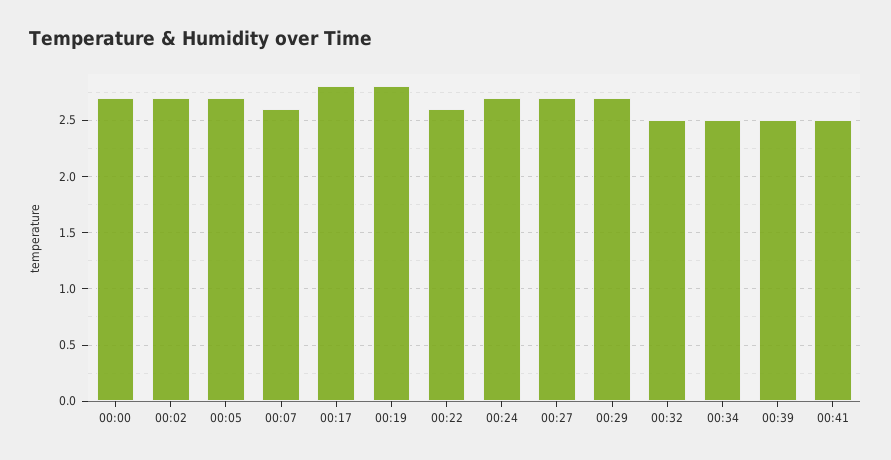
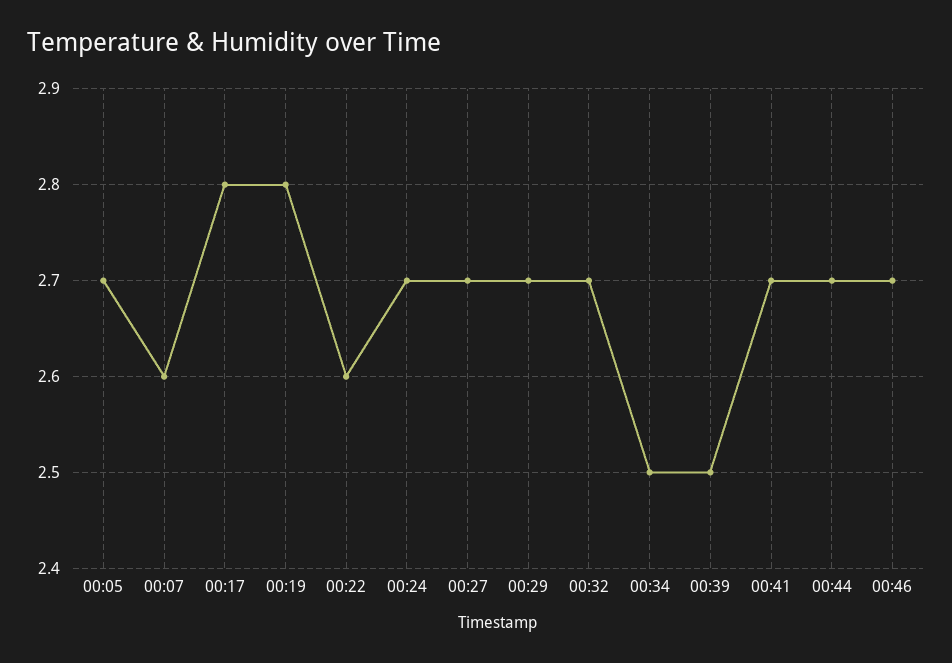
00:00: 2.7 -> none
00:02: 2.7 -> none
00:32: 2.5 -> 2.7
00:41: 2.5 -> 2.7
00:44: none -> 2.7
00:46: none -> 2.7

